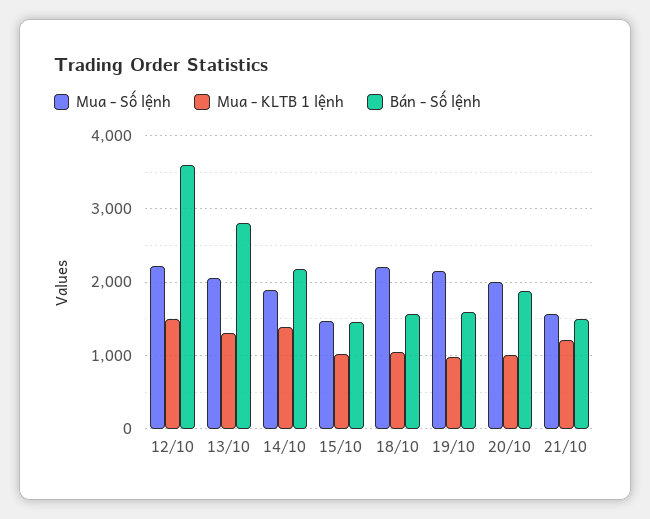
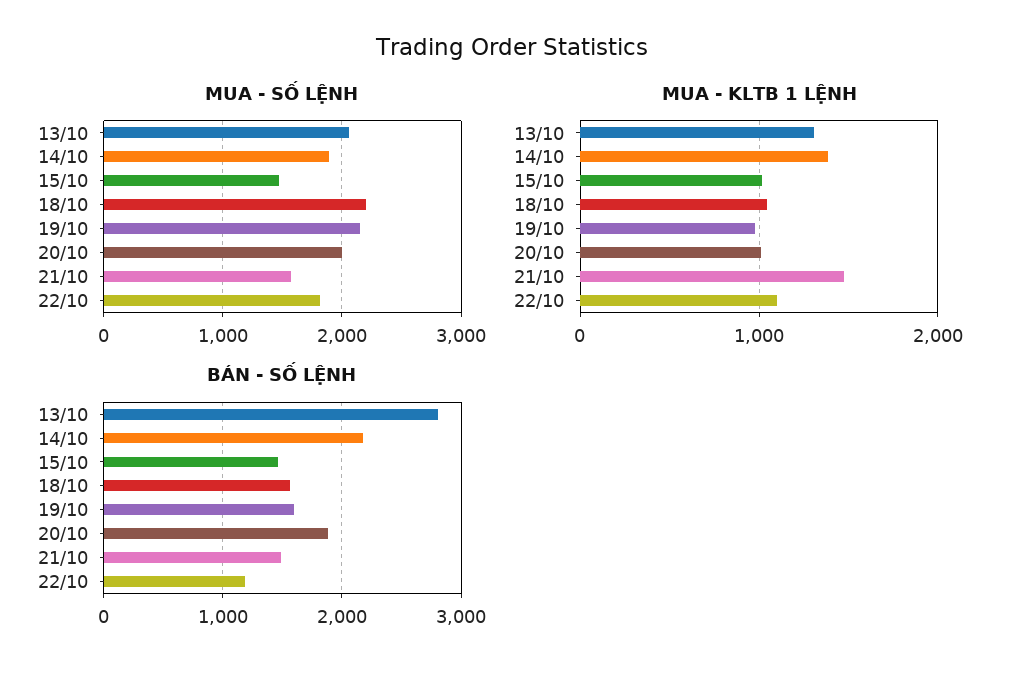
Mua - Số lệnh, 12/10: 2200 -> none
Mua - KLTB 1 lệnh, 12/10: 1500 -> none
Bán - Số lệnh, 12/10: 3600 -> none
Mua - KLTB 1 lệnh, 21/10: 1200 -> 1500
Mua - Số lệnh, 22/10: none -> 1800
Mua - KLTB 1 lệnh, 22/10: none -> 1100
Bán - Số lệnh, 22/10: none -> 1200

